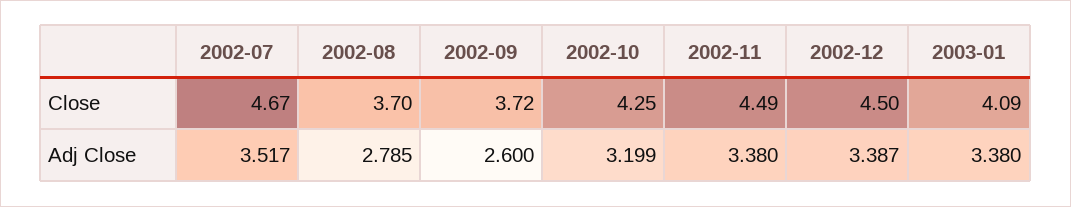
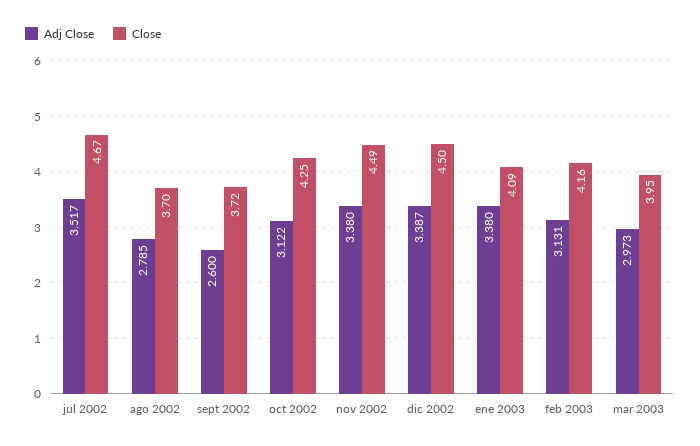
Adj Close, 2002-10: 3.199 -> 3.122
Adj Close, feb 2003: none -> 3.131
Close, feb 2003: none -> 4.16
Adj Close, mar 2003: none -> 2.973
Close, mar 2003: none -> 3.95

